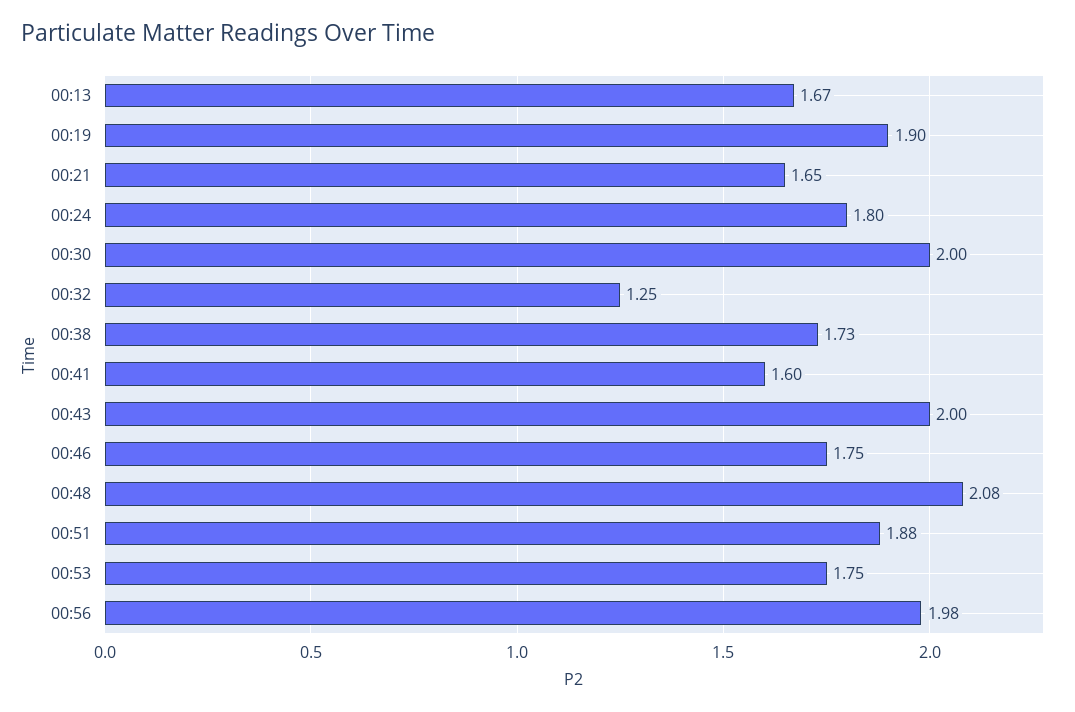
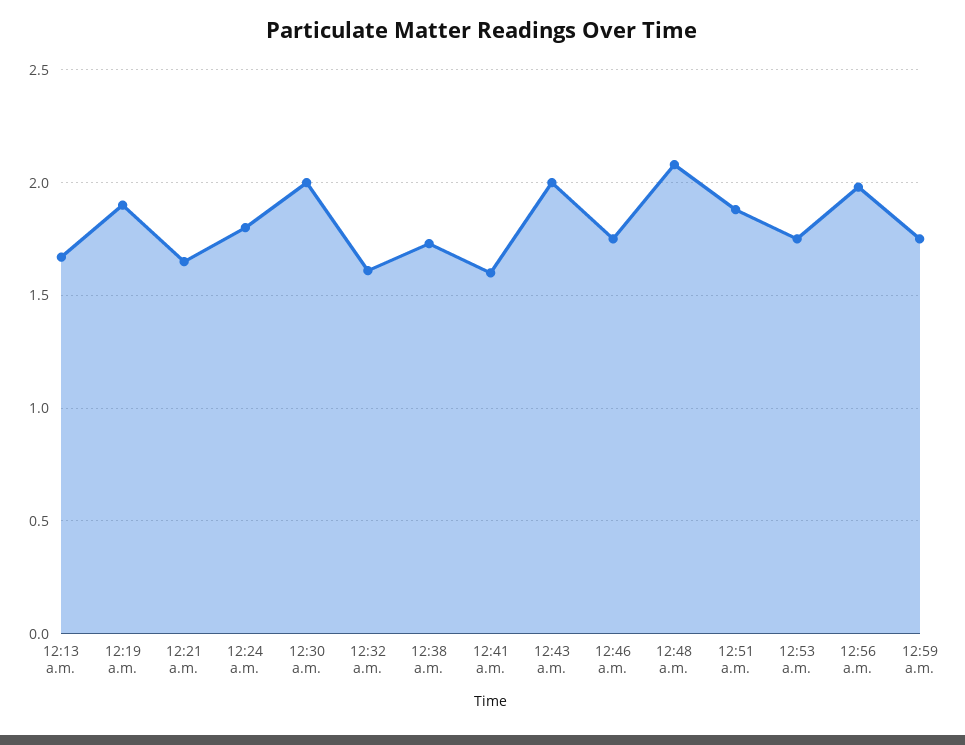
00:32: 1.25 -> 1.6
12:59 a.m.: none -> 1.75

